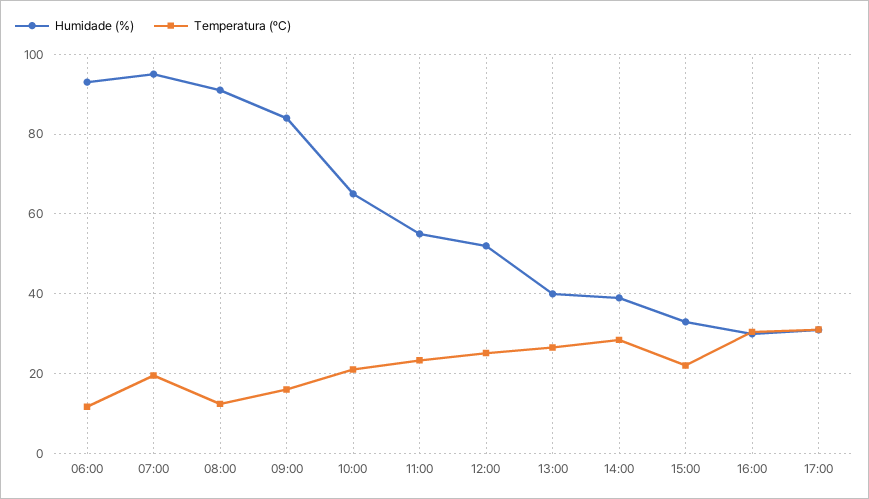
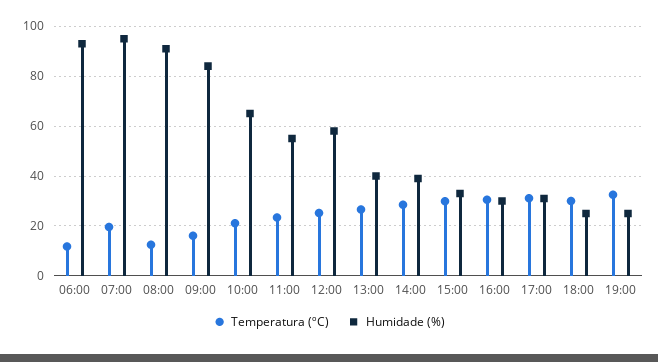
Humidade (%), 12:00: 52 -> 57.5
Temperatura (ºC), 15:00: 22 -> 30
Temperatura (ºC), 18:00: none -> 30
Humidade (%), 18:00: none -> 25
Temperatura (ºC), 19:00: none -> 32.5
Humidade (%), 19:00: none -> 25

